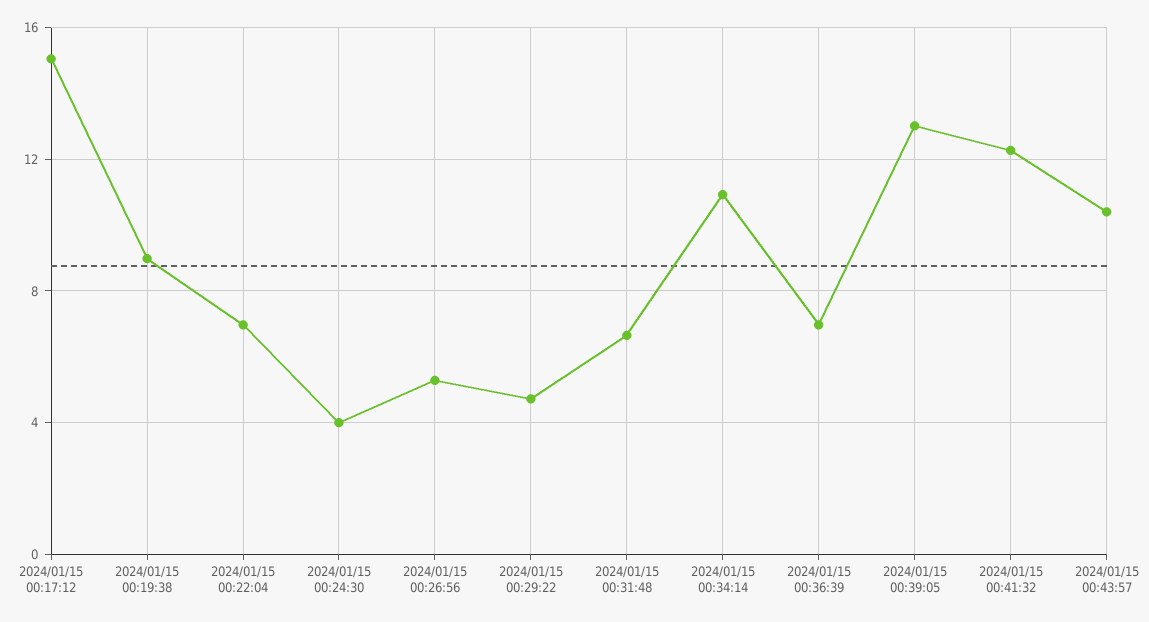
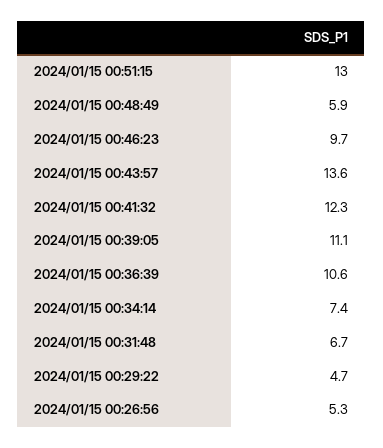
2024/01/15 00:17:12: 15 -> none
2024/01/15 00:19:38: 9 -> none
2024/01/15 00:22:04: 7 -> none
2024/01/15 00:24:30: 4 -> none
2024/01/15 00:34:14: 11 -> 7.4
2024/01/15 00:36:39: 7 -> 10.6
2024/01/15 00:39:05: 13 -> 11.1
2024/01/15 00:43:57: 10.5 -> 13.6
2024/01/15 00:51:15: none -> 13
2024/01/15 00:48:49: none -> 5.9
2024/01/15 00:46:23: none -> 9.7

